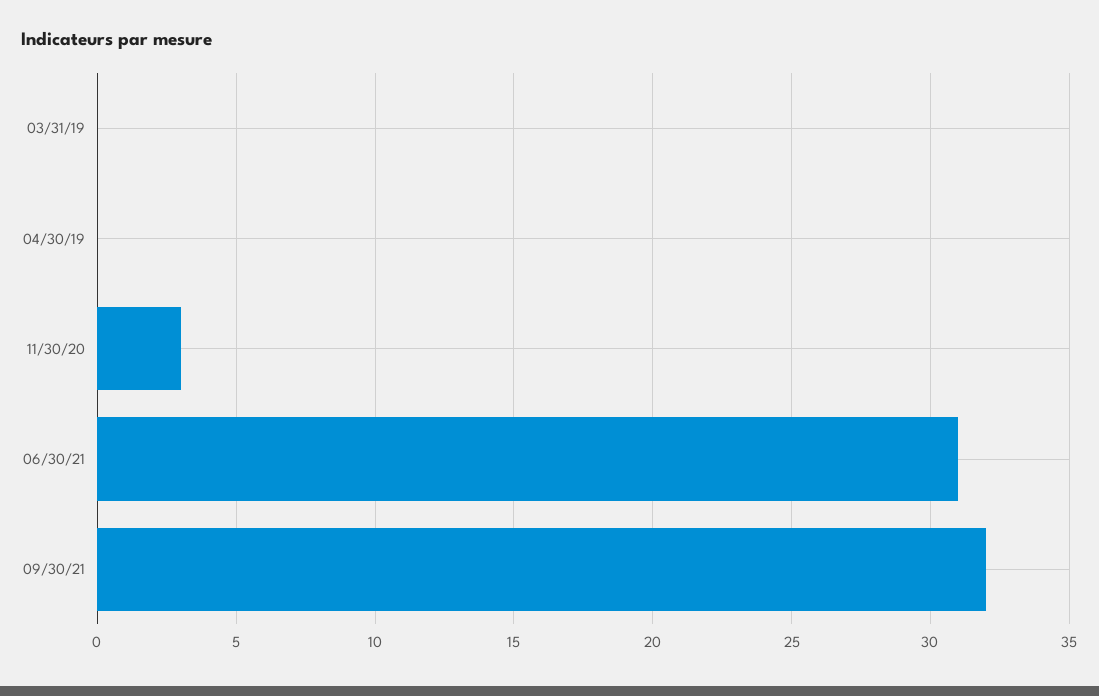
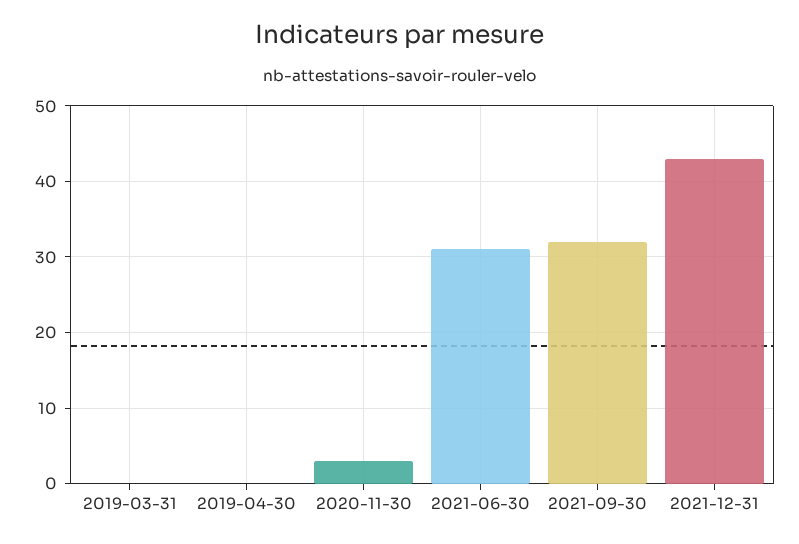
2021-12-31: none -> 43

